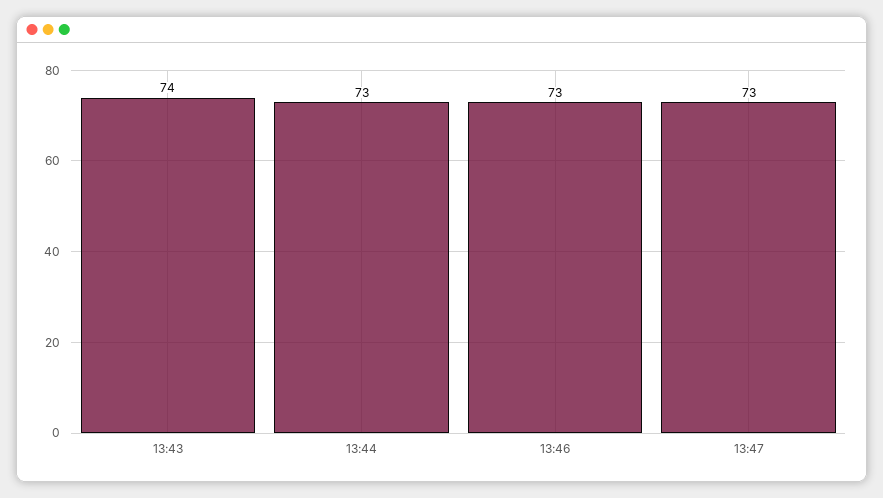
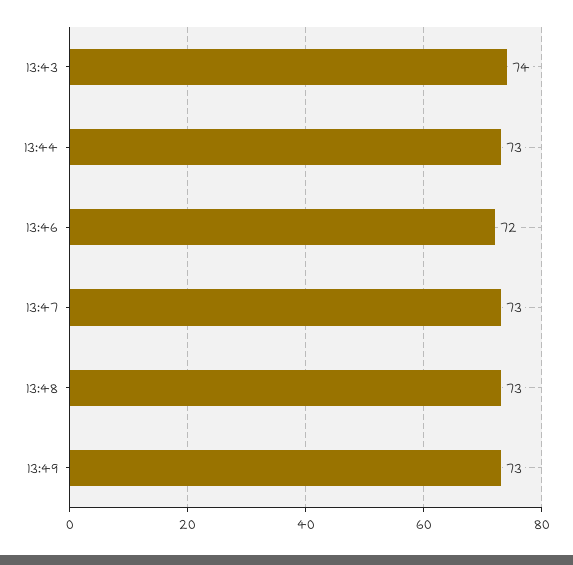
13:46: 73 -> 72
13:48: none -> 73
13:49: none -> 73

